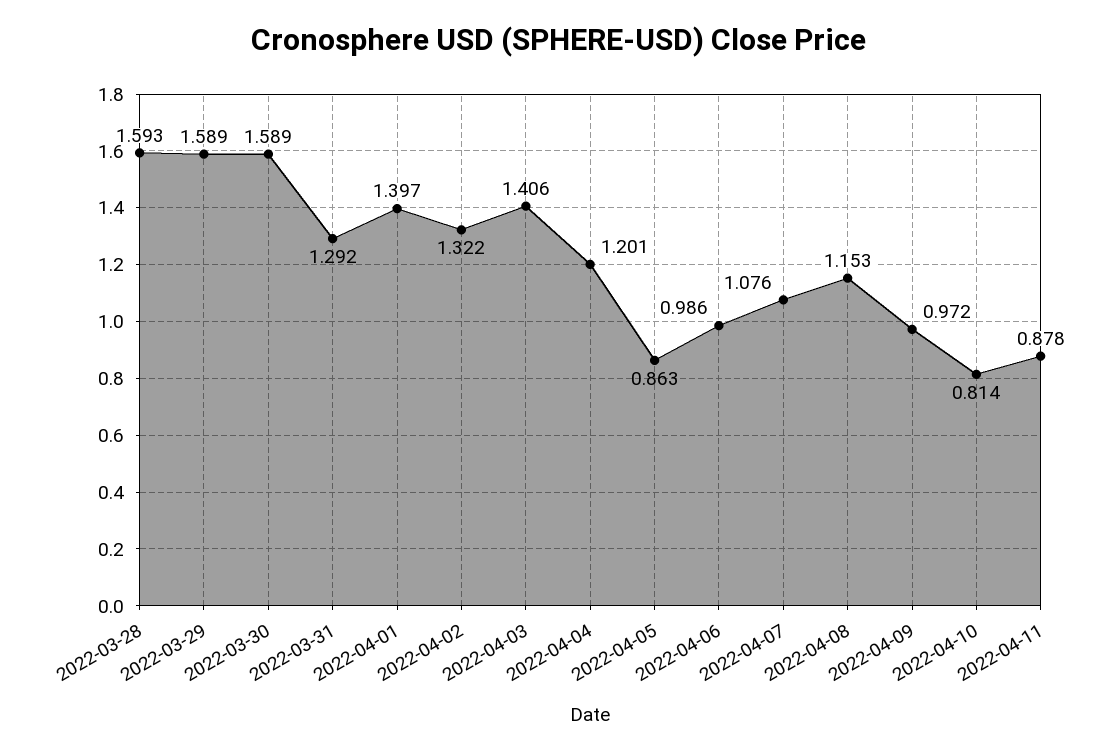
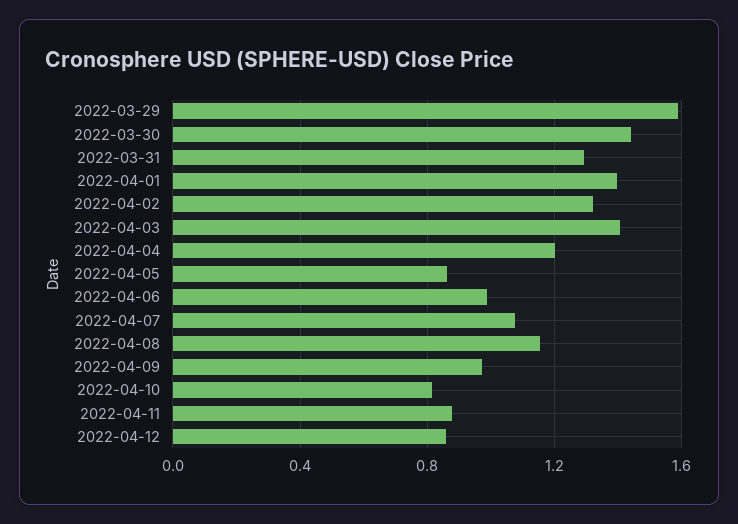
2022-03-28: 1.593 -> none
2022-03-30: 1.589 -> 1.45
2022-04-12: none -> 0.85

